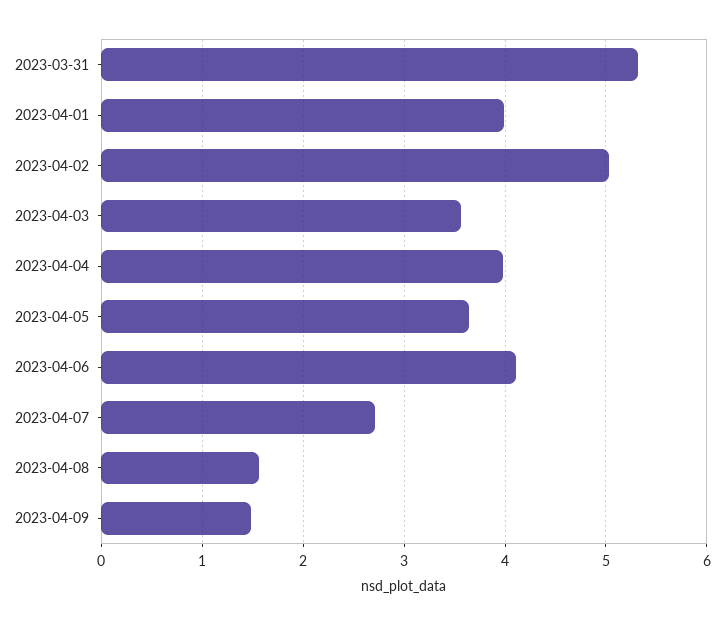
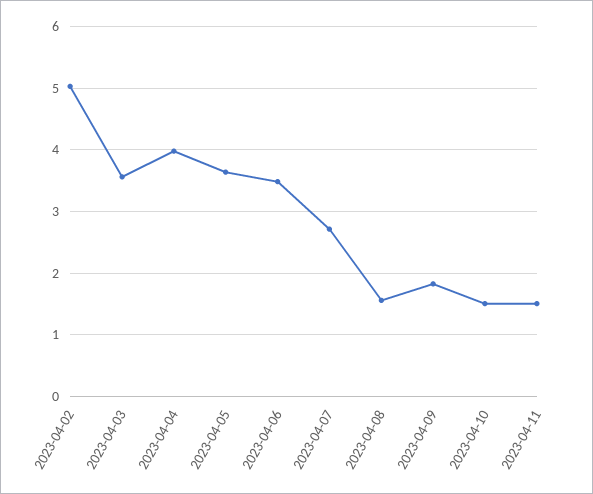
2023-03-31: 5.3 -> none
2023-04-01: 4 -> none
2023-04-06: 4.1 -> 3.5
2023-04-09: 1.5 -> 1.8
2023-04-10: none -> 1.5
2023-04-11: none -> 1.5

